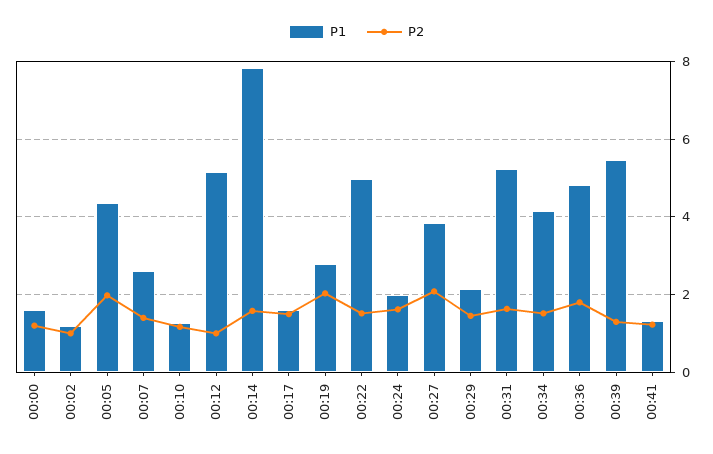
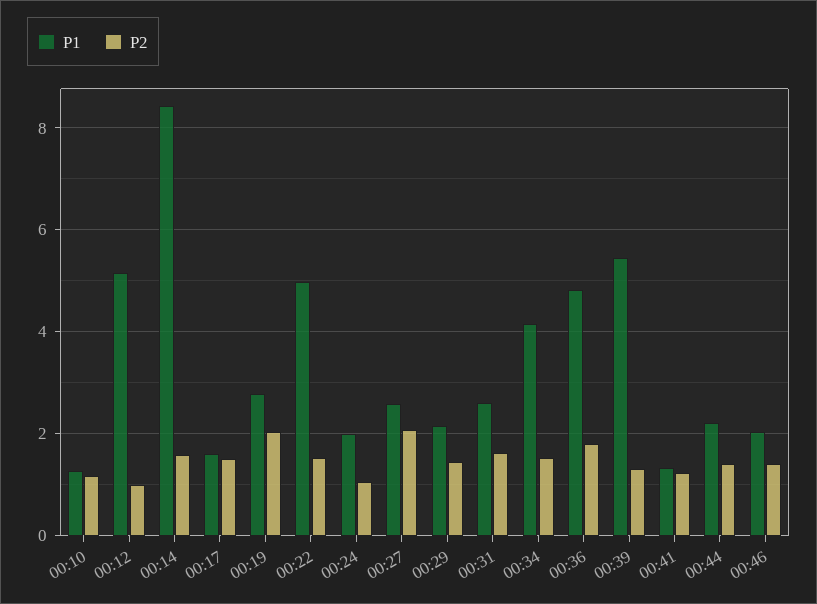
P1, 00:00: 1.6 -> none
P2, 00:00: 1.2 -> none
P1, 00:02: 1.2 -> none
P2, 00:02: 1 -> none
P1, 00:05: 4.4 -> none
P2, 00:05: 2 -> none
P1, 00:07: 2.6 -> none
P2, 00:07: 1.4 -> none
P1, 00:14: 7.8 -> 8.4
P2, 00:24: 1.6 -> 1
P1, 00:27: 3.8 -> 2.6
P1, 00:31: 5.2 -> 2.6
P1, 00:44: none -> 2.2
P2, 00:44: none -> 1.4
P1, 00:46: none -> 2
P2, 00:46: none -> 1.4

